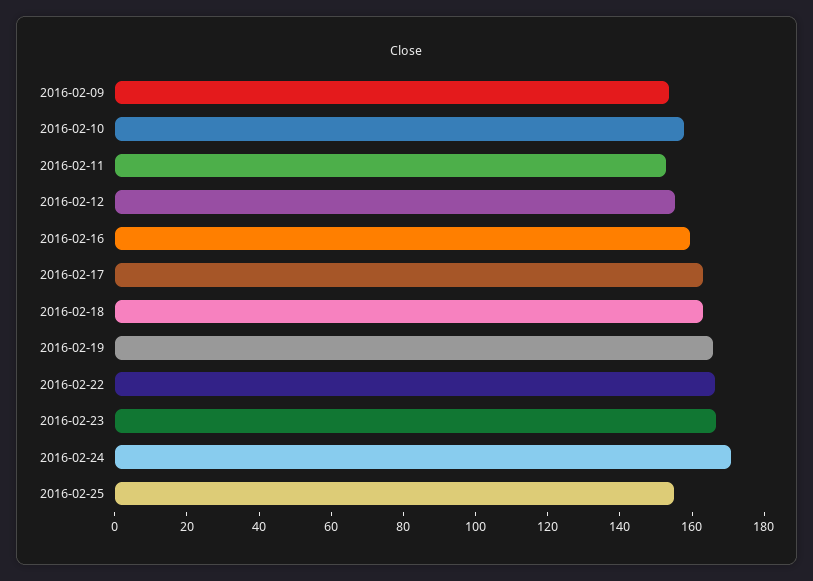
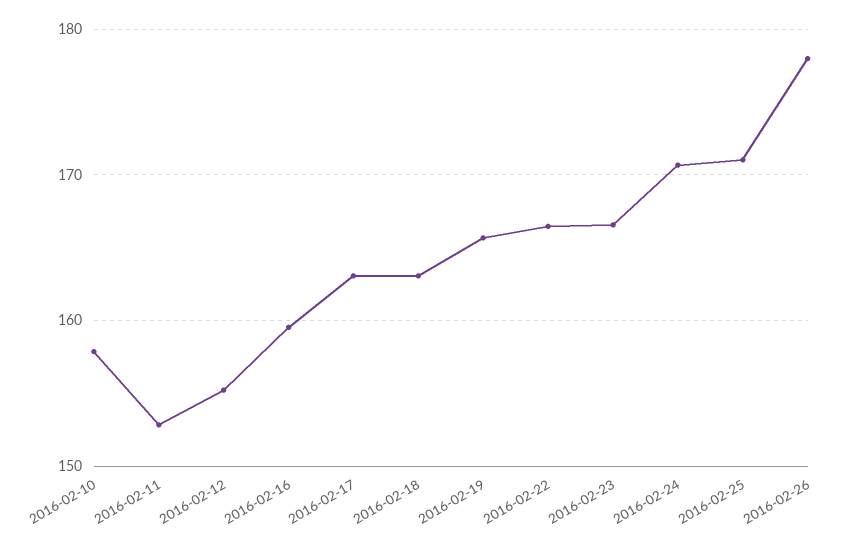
2016-02-09: 155 -> none
2016-02-25: 155 -> 171
2016-02-26: none -> 178

